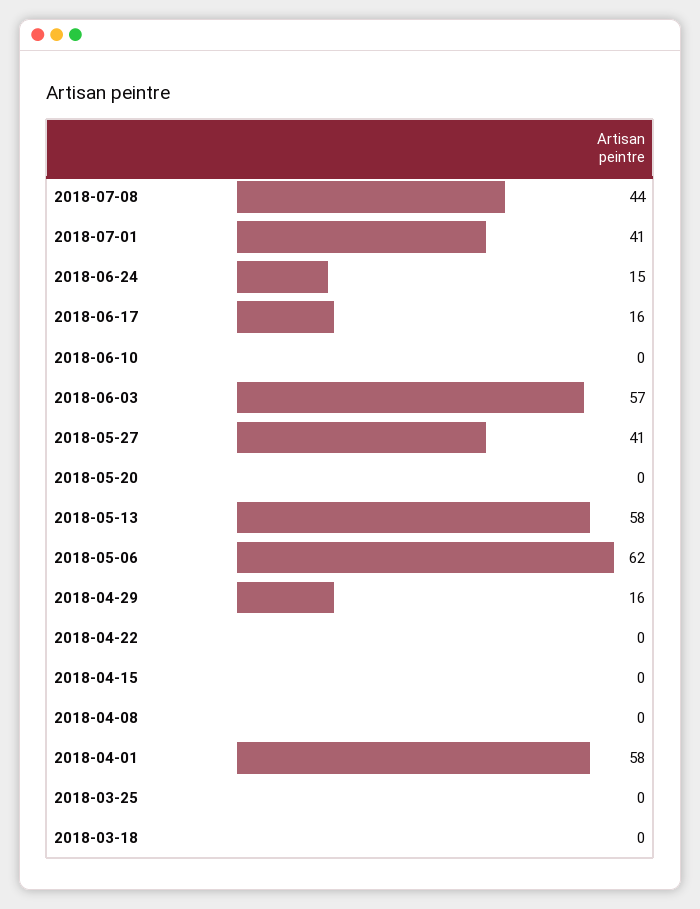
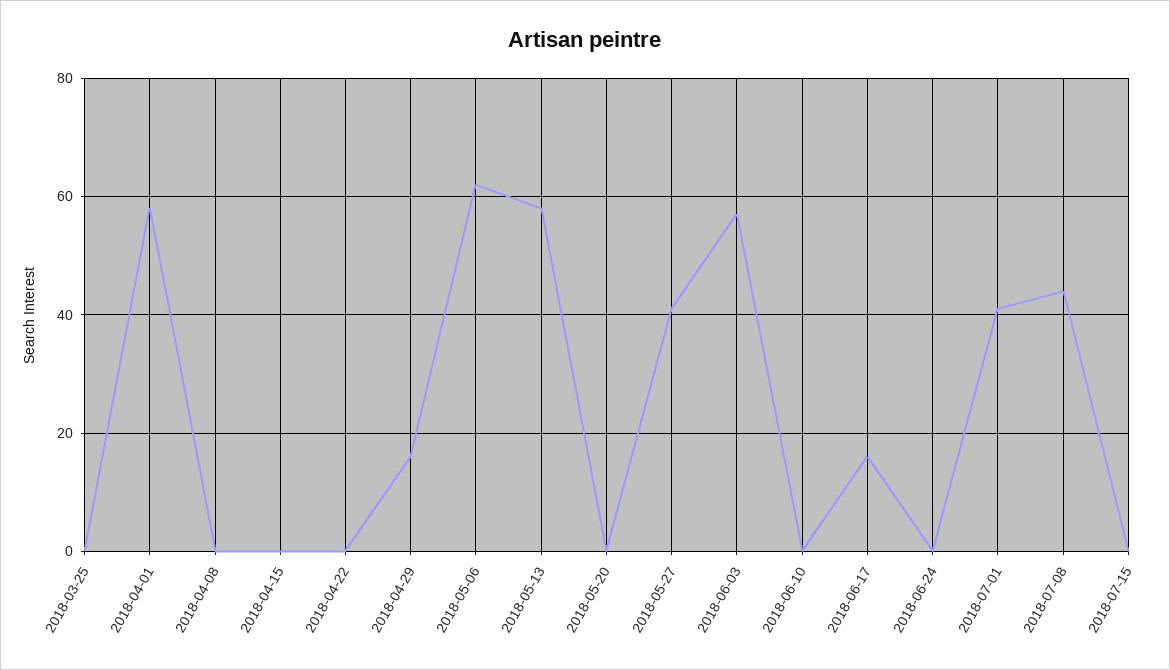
2018-06-24: 15 -> 0
2018-03-18: 0 -> none
2018-07-15: none -> 0

